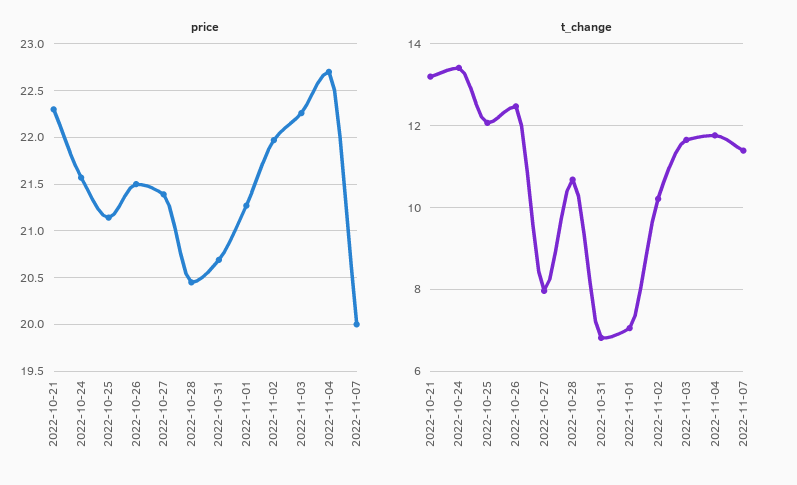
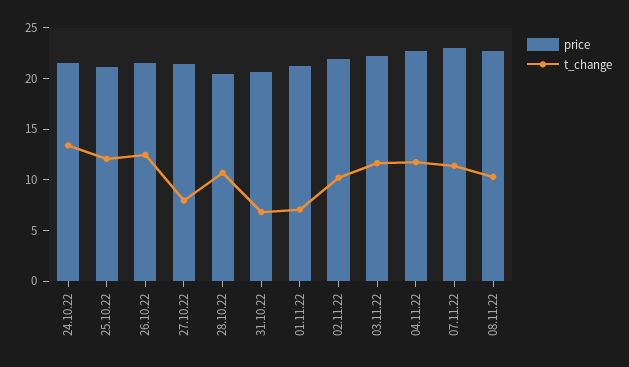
price, 2022-10-21: 22.3 -> none
price, 2022-11-07: 20 -> 23
t_change, 2022-10-21: 13.2 -> none
price, 08.11.22: none -> 23
t_change, 08.11.22: none -> 10

